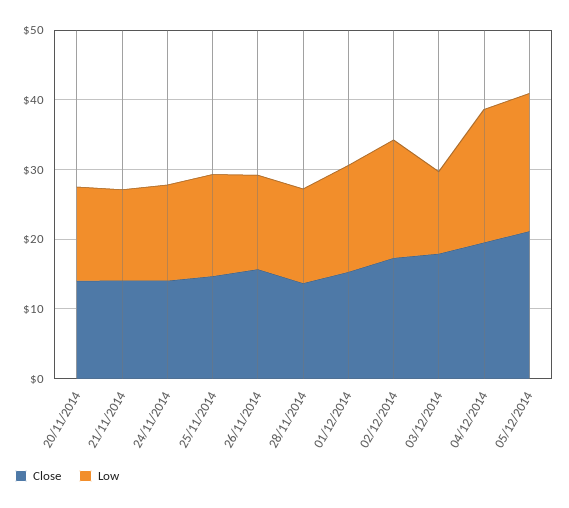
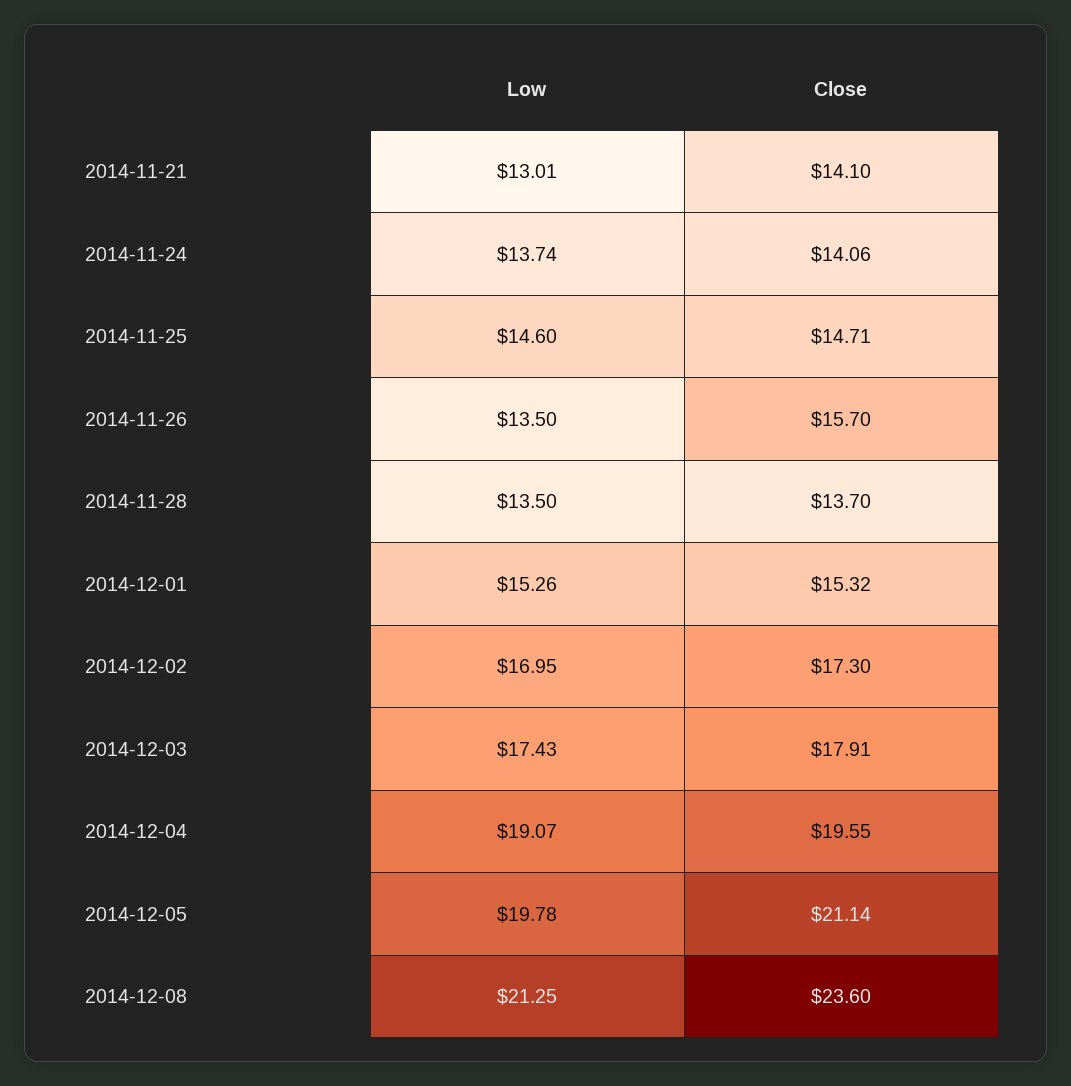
Close, 20/11/2014: 14 -> none
Low, 20/11/2014: 14 -> none
Low, 03/12/2014: 12 -> 17.43
Low, 2014-12-08: none -> 21.25
Close, 2014-12-08: none -> 23.6

